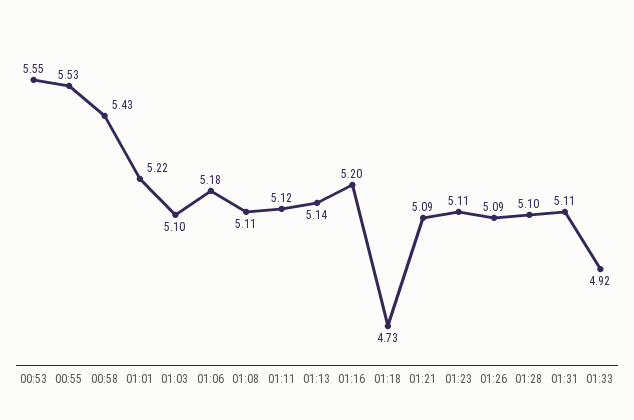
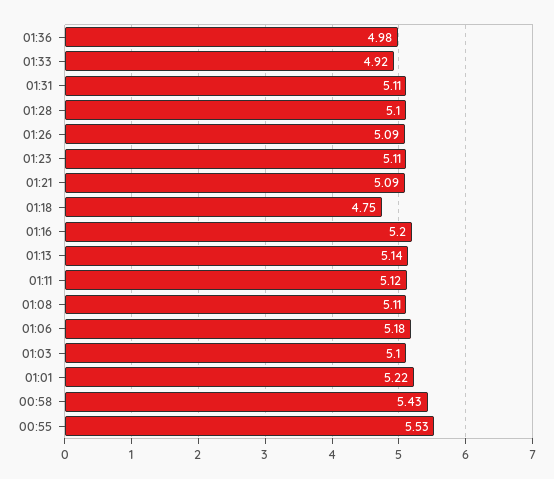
00:53: 5.55 -> none
01:18: 4.73 -> 4.75
01:36: none -> 4.98

